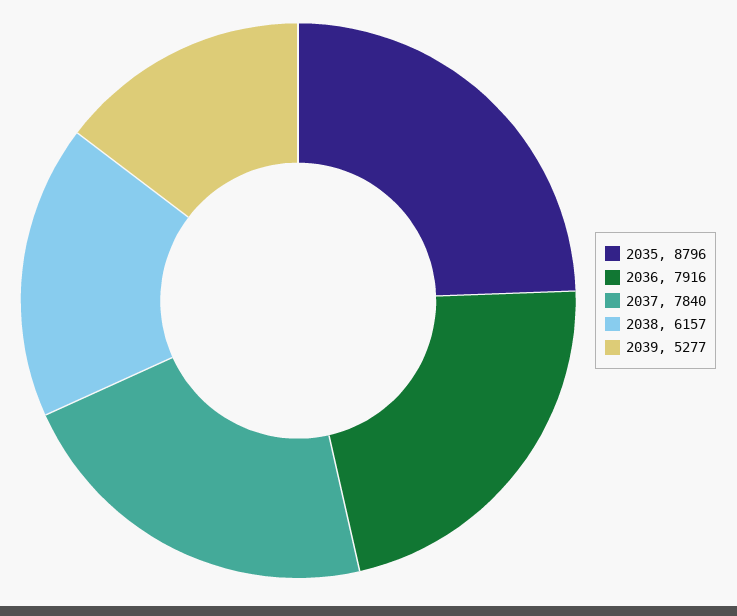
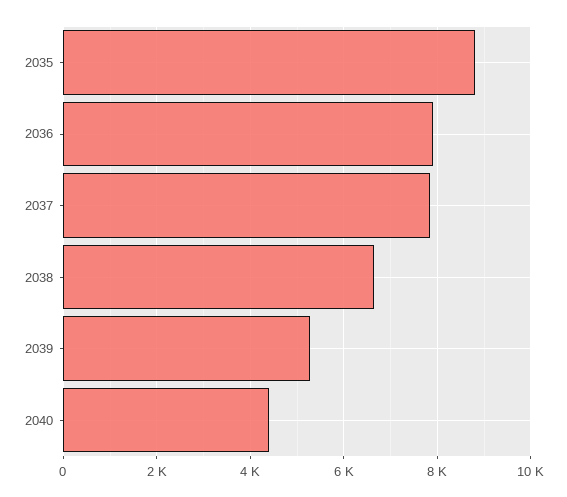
2038: 6157 -> 6600
2040: none -> 4400

